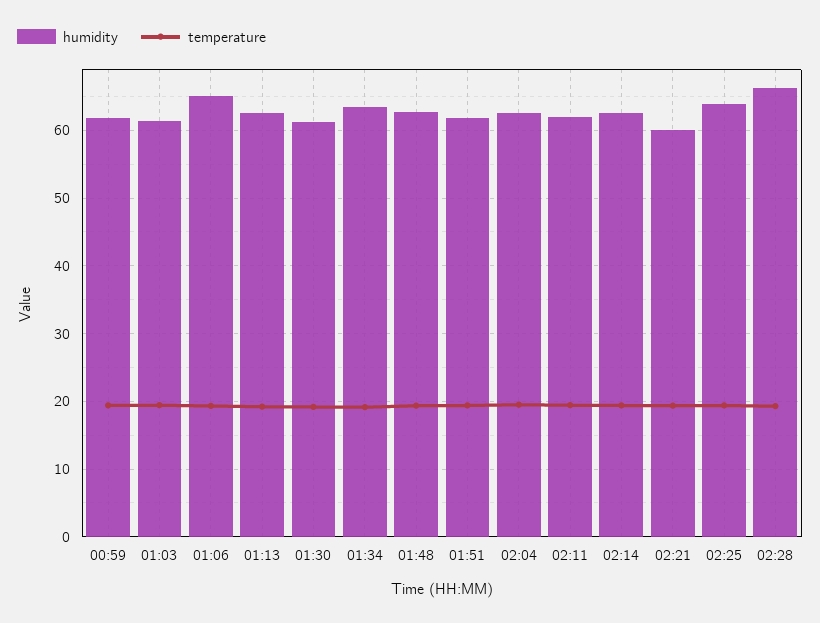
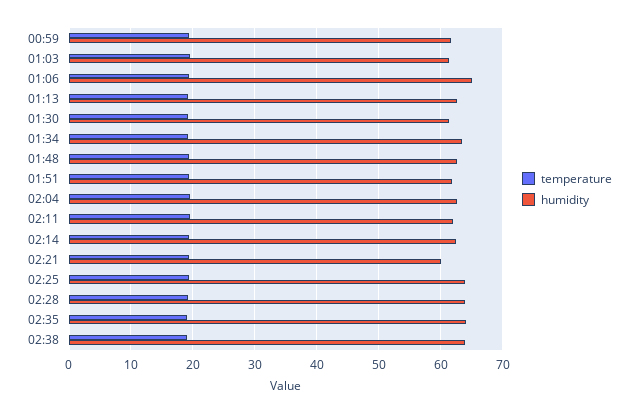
humidity, 02:28: 66 -> 64
temperature, 02:35: none -> 19
humidity, 02:35: none -> 64
temperature, 02:38: none -> 19
humidity, 02:38: none -> 64

